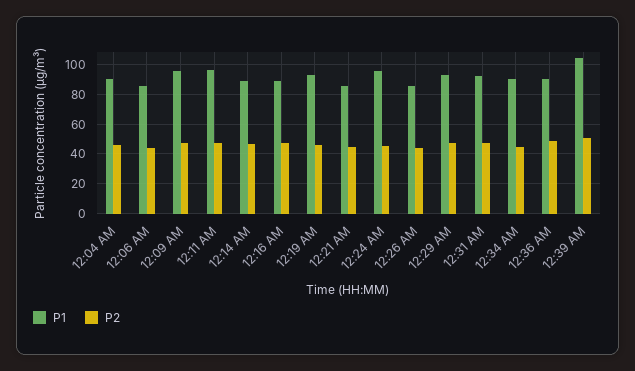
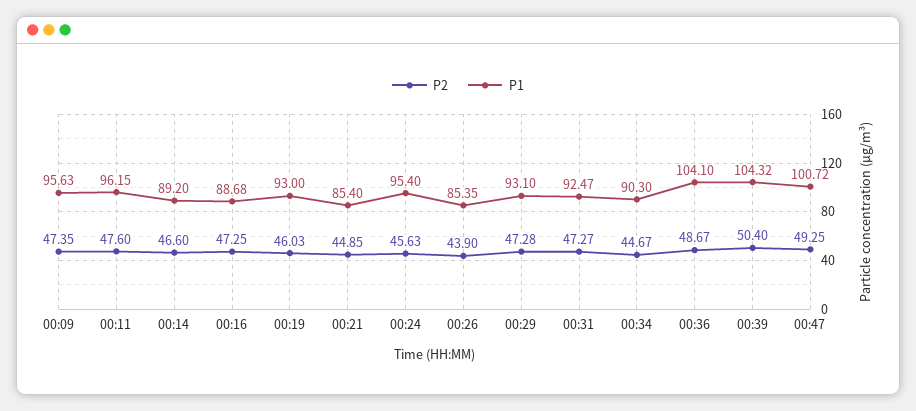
P1, 12:04 AM: 90 -> none
P2, 12:04 AM: 45 -> none
P1, 12:06 AM: 85 -> none
P2, 12:06 AM: 45 -> none
P1, 12:36 AM: 90 -> 104.1
P2, 00:47: none -> 49.25
P1, 00:47: none -> 100.72

